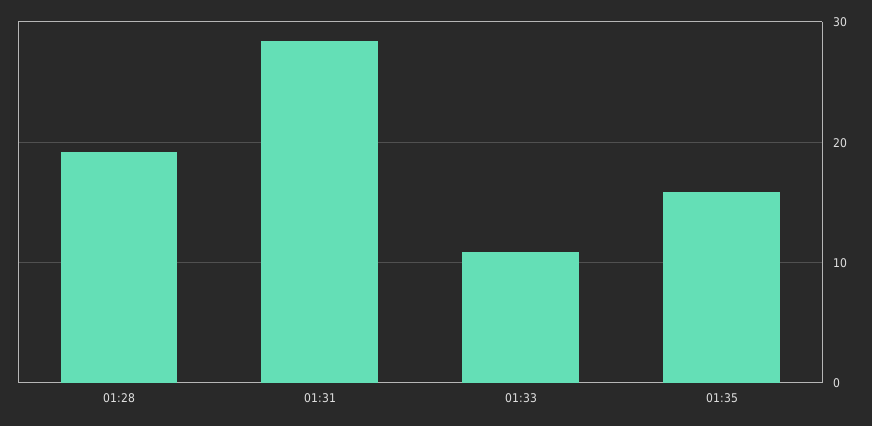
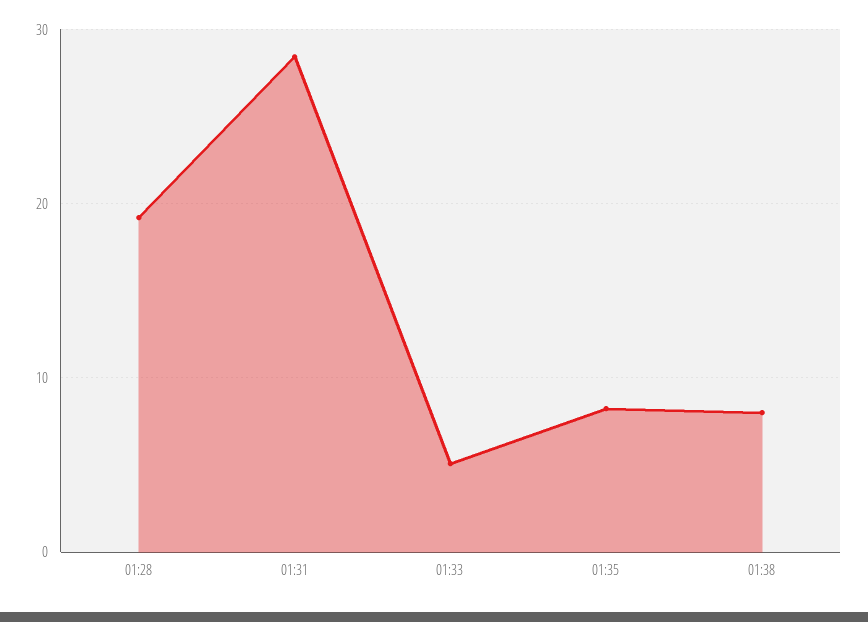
01:33: 11 -> 5
01:35: 16 -> 8
01:38: none -> 8

